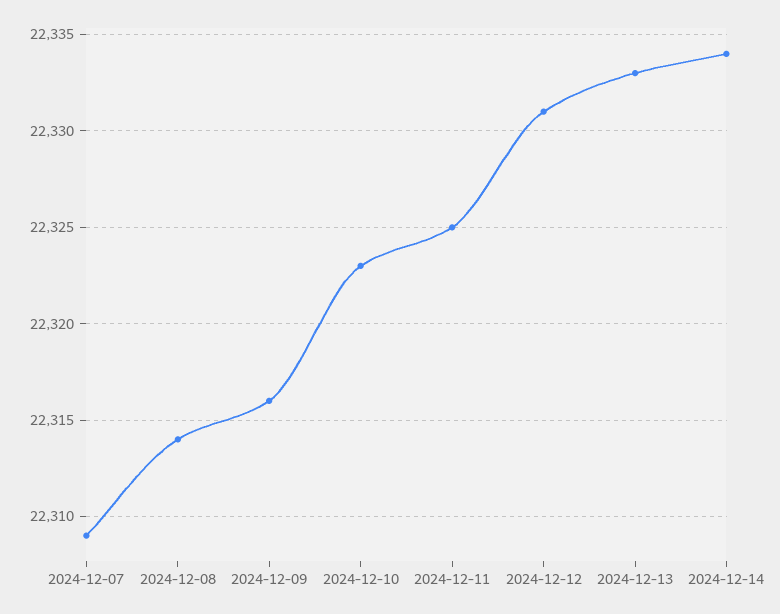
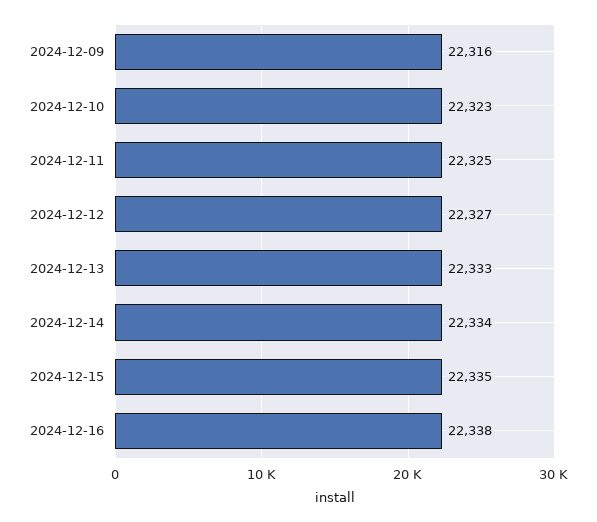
2024-12-07: 22309 -> none
2024-12-08: 22314 -> none
2024-12-12: 22331 -> 22327
2024-12-15: none -> 22335
2024-12-16: none -> 22338

